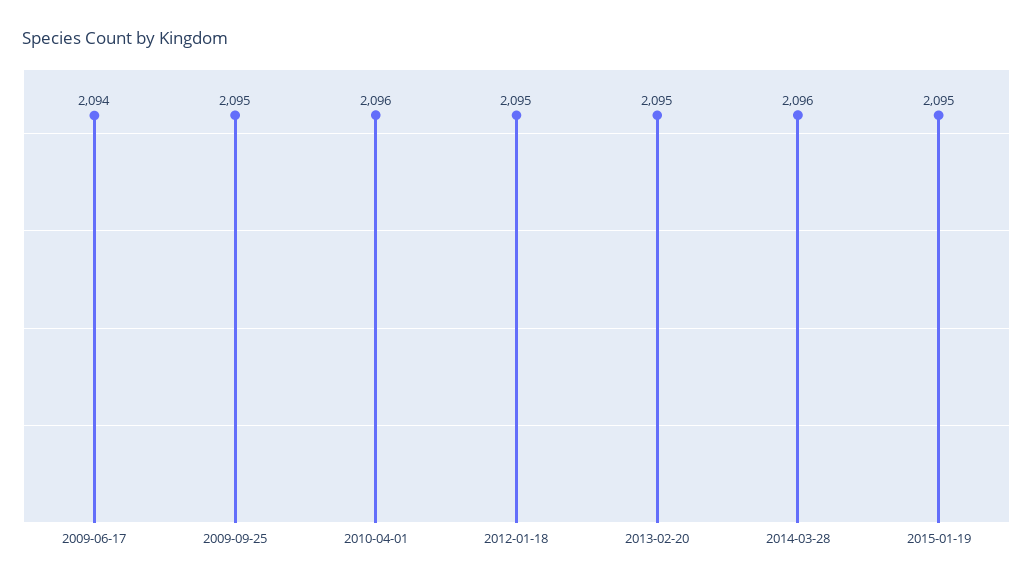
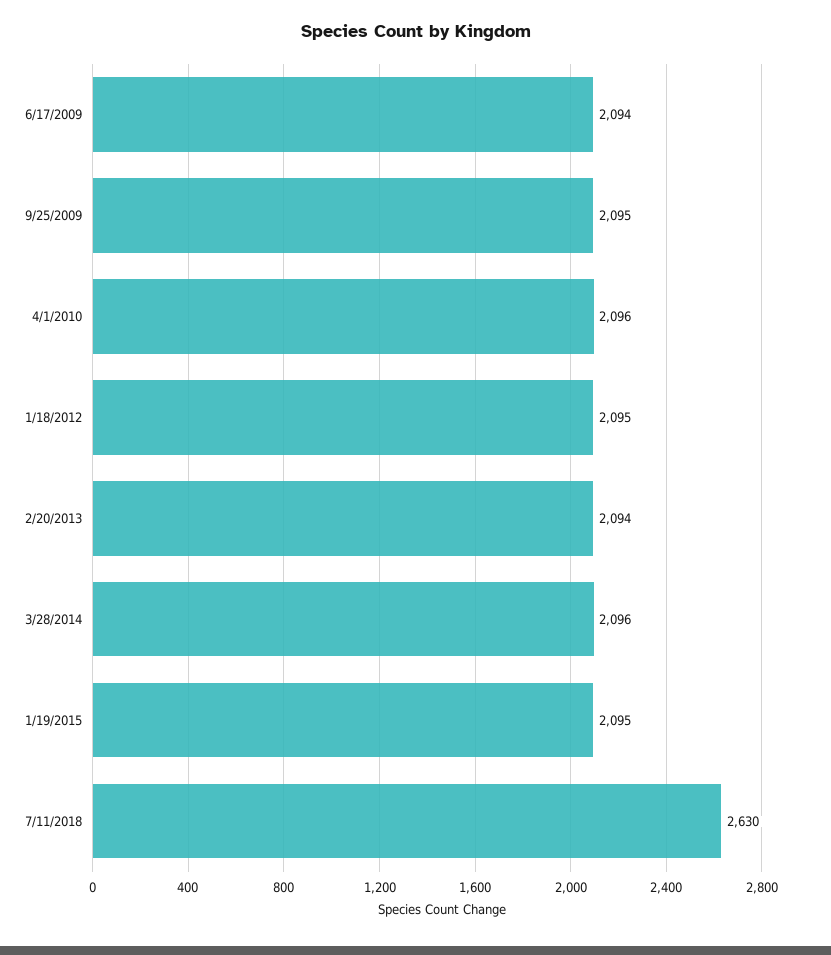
2013-02-20: 2095 -> 2094
7/11/2018: none -> 2630

